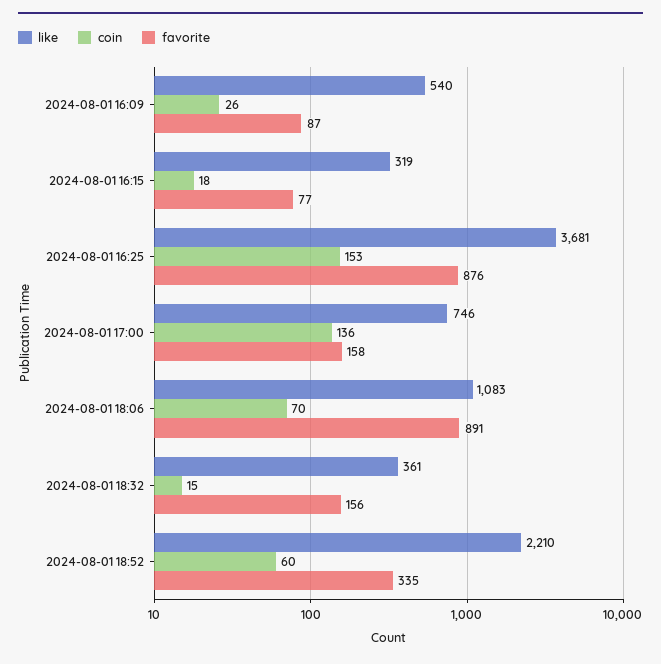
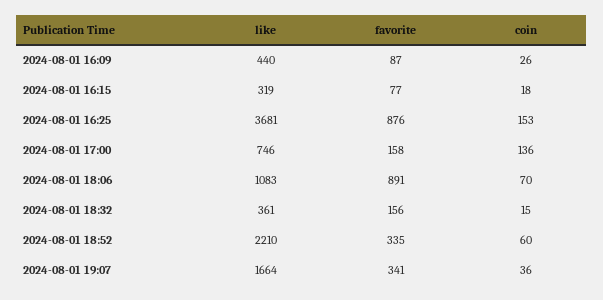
like, 2024-08-01 16:09: 540 -> 440
like, 2024-08-01 19:07: none -> 1664
favorite, 2024-08-01 19:07: none -> 341
coin, 2024-08-01 19:07: none -> 36

